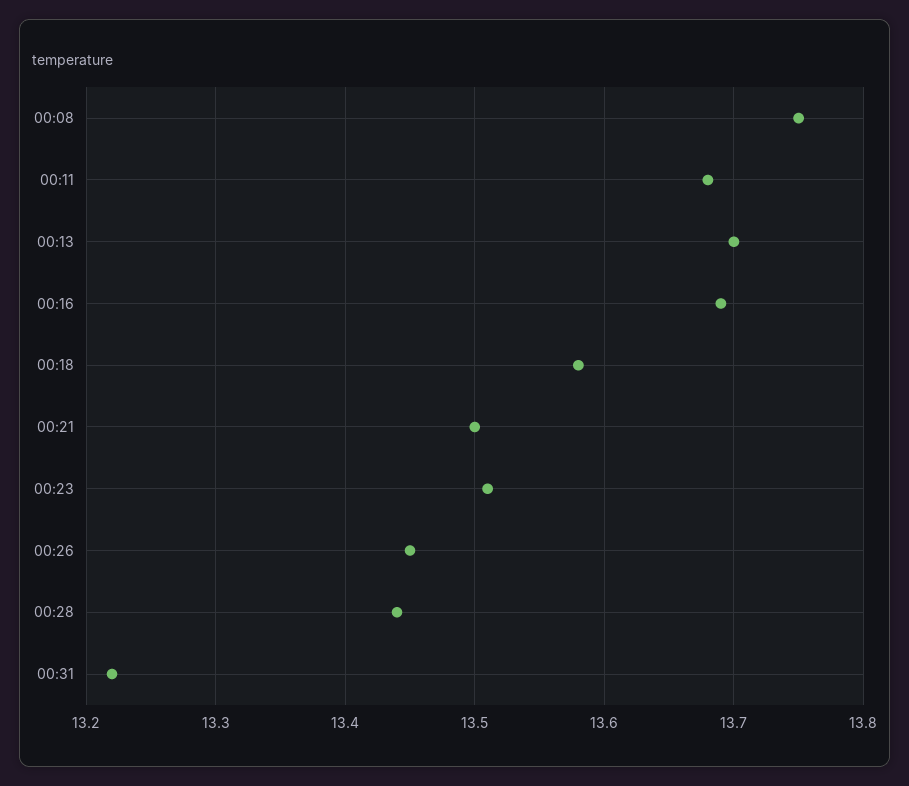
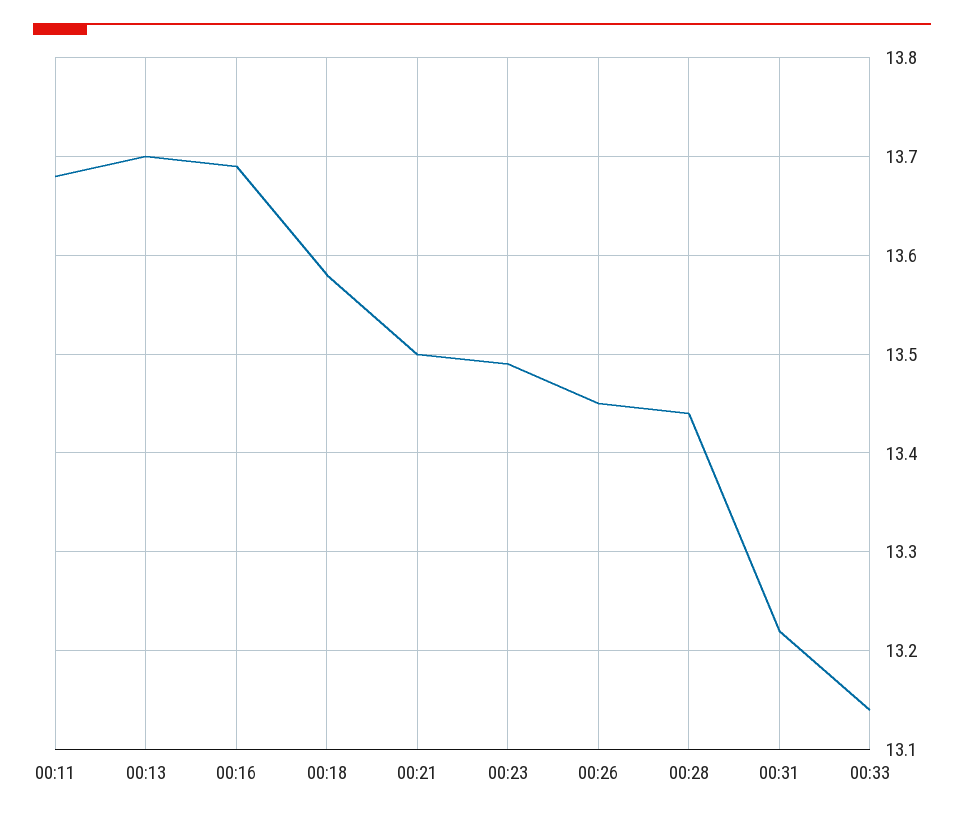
00:08: 13.75 -> none
00:23: 13.51 -> 13.49
00:33: none -> 13.14

